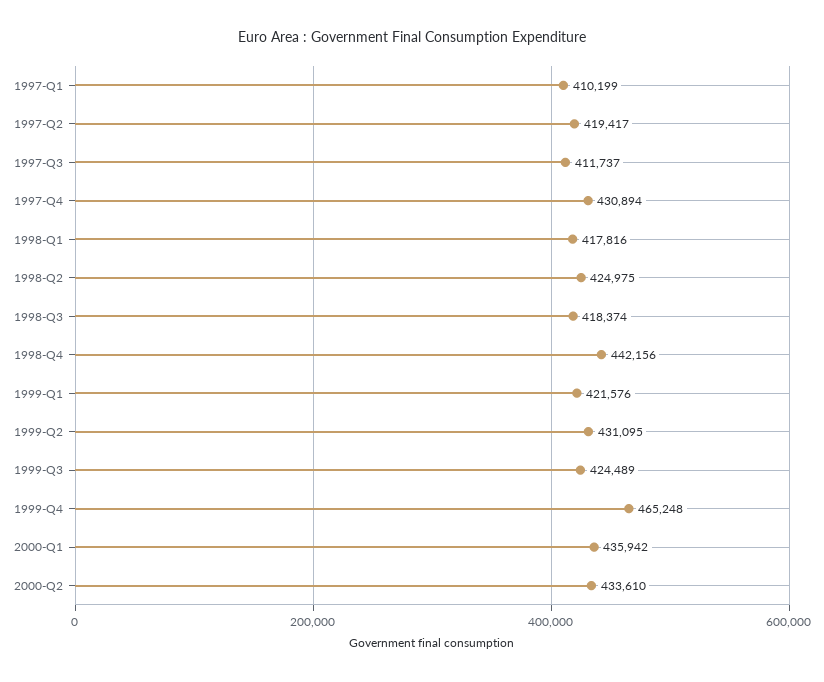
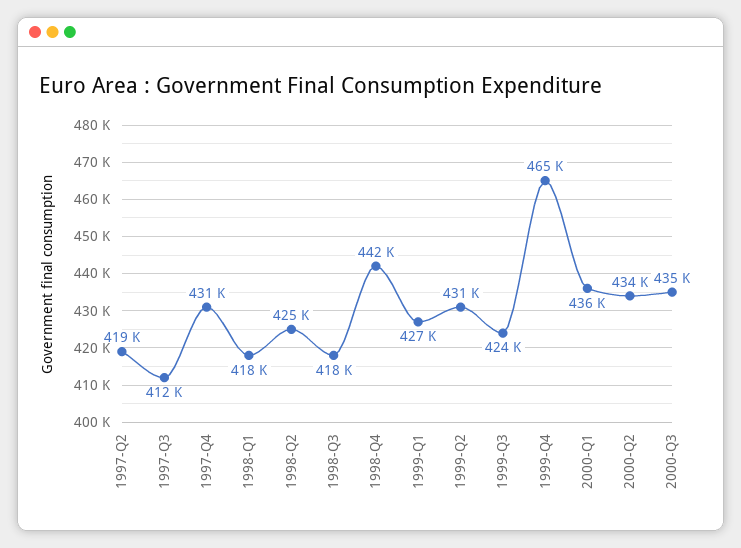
1997-Q1: 410199 -> none
1999-Q1: 421576 -> 427000
2000-Q3: none -> 435000

